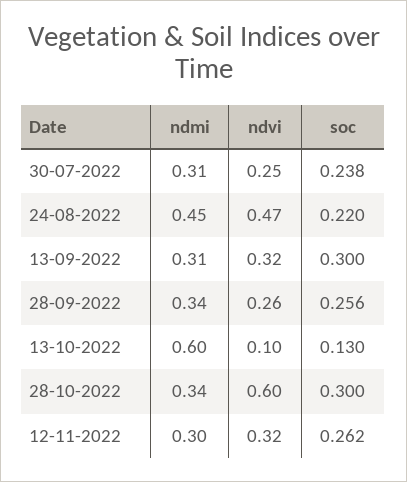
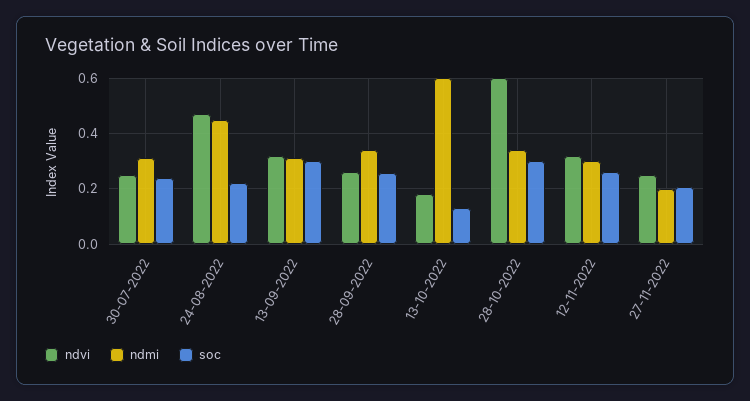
ndvi, 13-10-2022: 0.1 -> 0.175
ndvi, 27-11-2022: none -> 0.25
ndmi, 27-11-2022: none -> 0.2
soc, 27-11-2022: none -> 0.2

